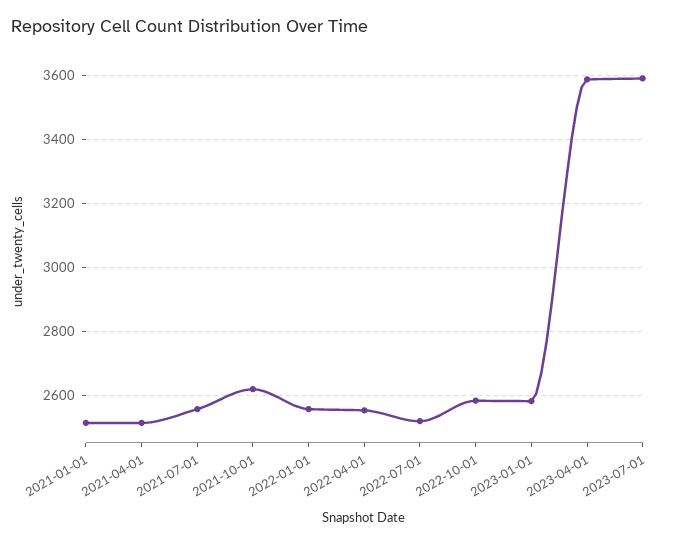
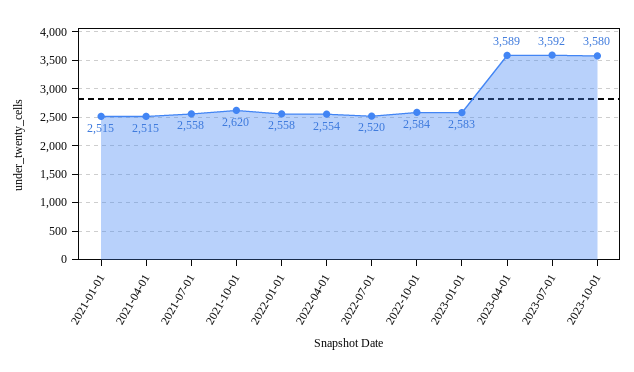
2023-10-01: none -> 3580

